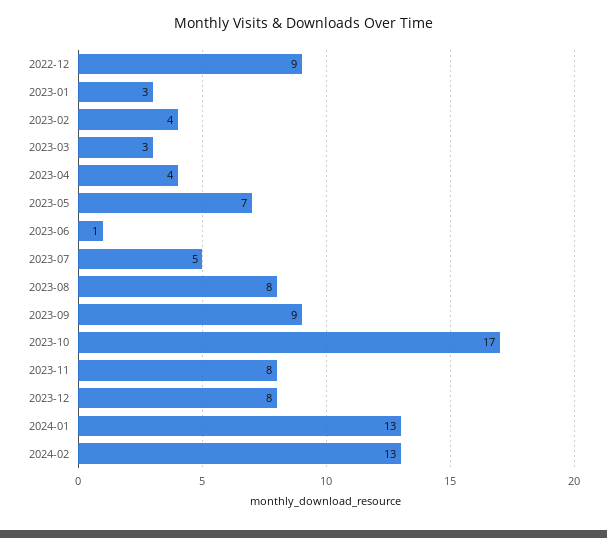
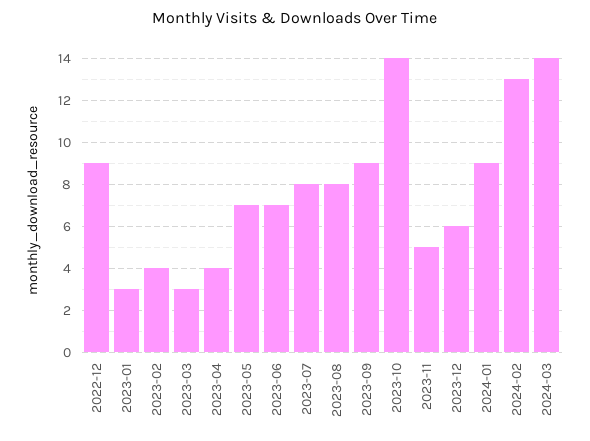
2023-06: 1 -> 7
2023-07: 5 -> 8
2023-10: 17 -> 14
2023-11: 8 -> 5
2023-12: 8 -> 6
2024-01: 13 -> 9
2024-03: none -> 14

